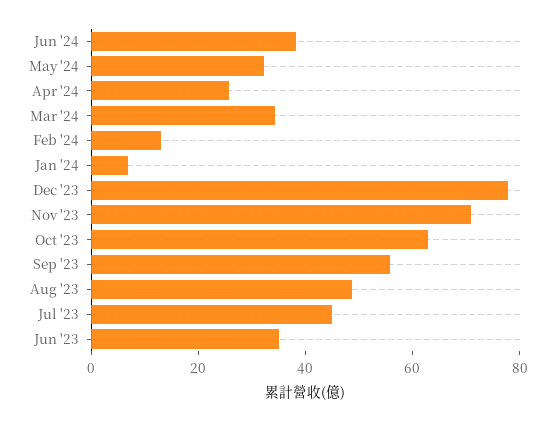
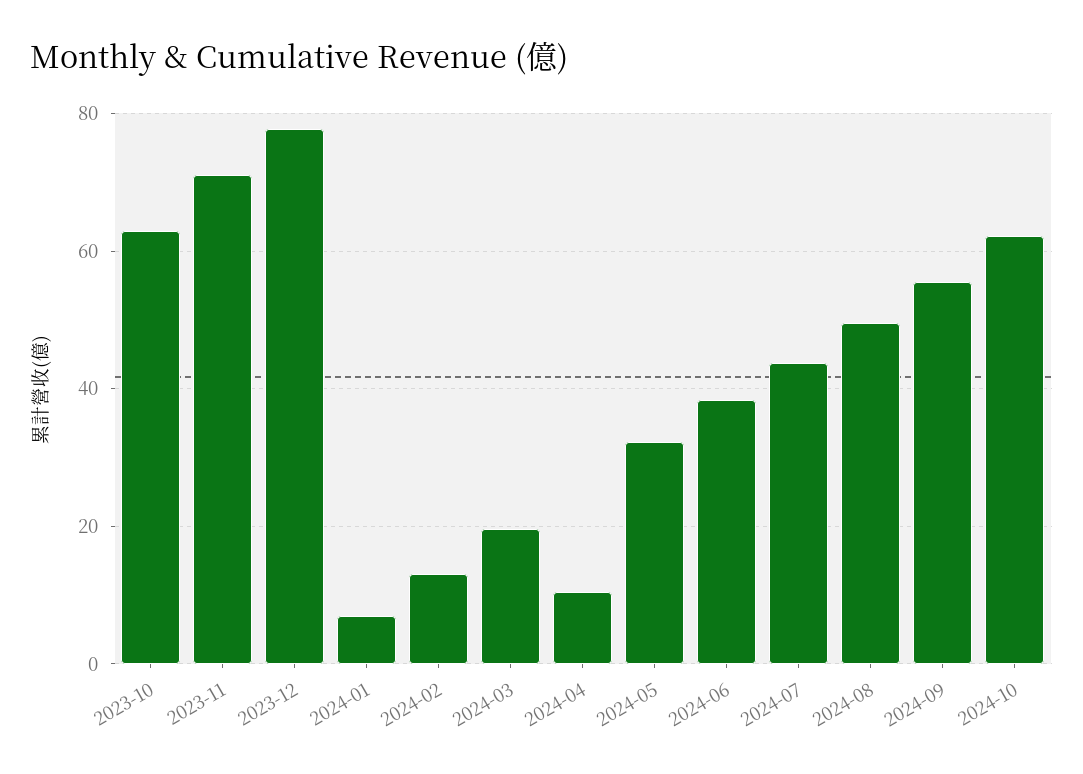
Apr '24: 25 -> 10
Mar '24: 35 -> 20
Sep '23: 55 -> none
Aug '23: 50 -> none
Jul '23: 45 -> none
Jun '23: 35 -> none
2024-07: none -> 44
2024-08: none -> 50
2024-09: none -> 56
2024-10: none -> 62

